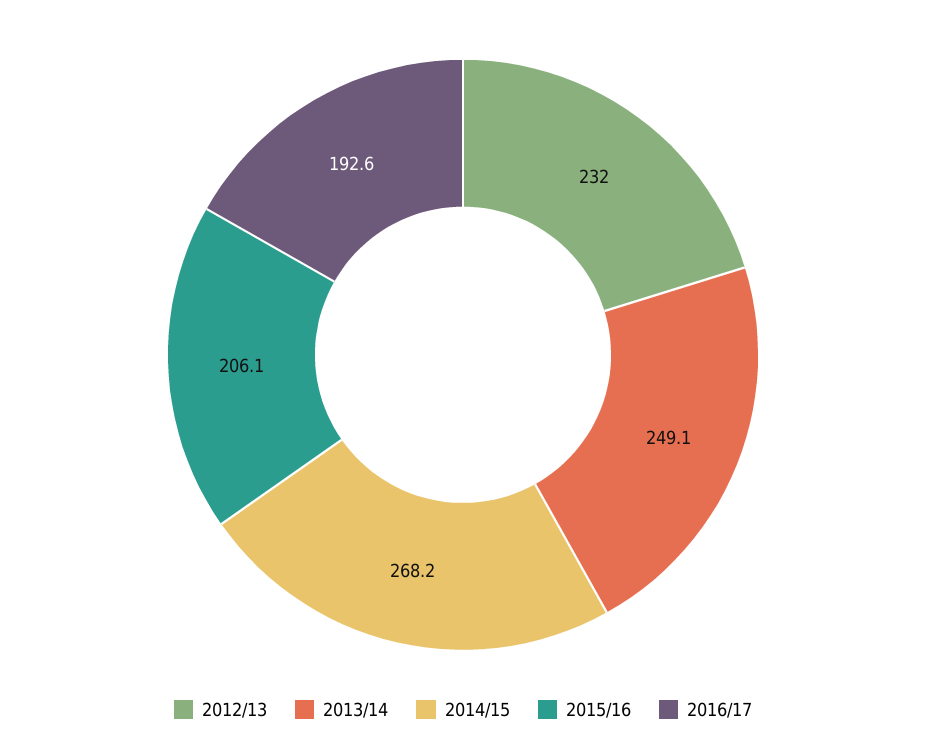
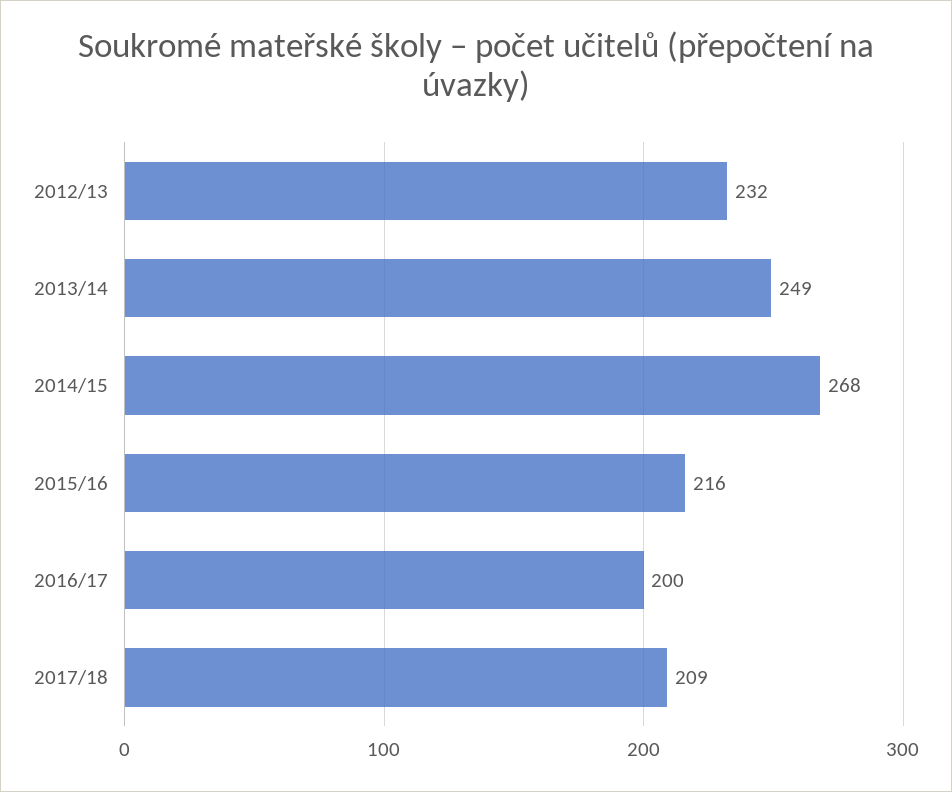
2015/16: 206.1 -> 216
2016/17: 192.6 -> 200
2017/18: none -> 209

